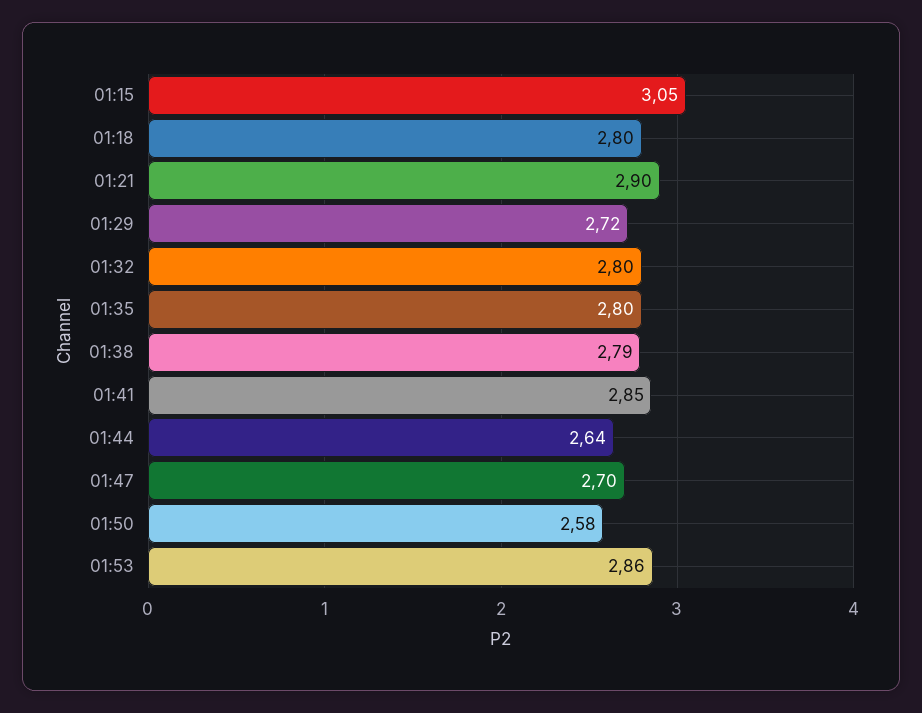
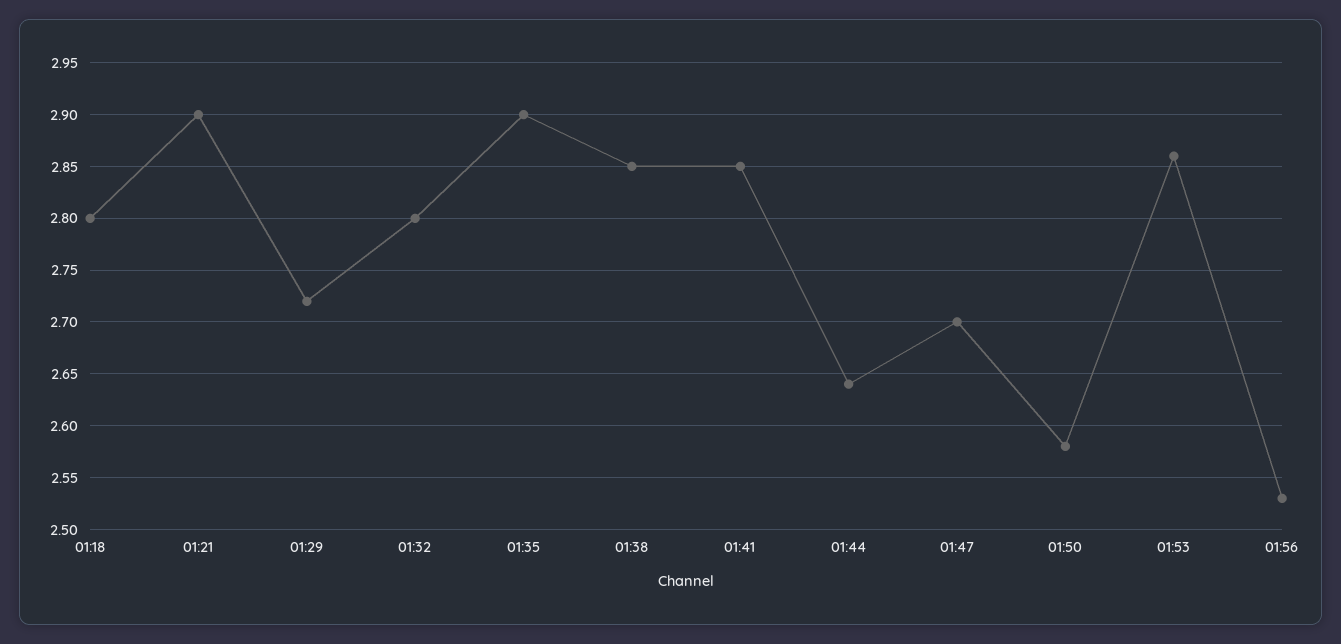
01:15: 3.05 -> none
01:35: 2.8 -> 2.9
01:38: 2.79 -> 2.85
01:56: none -> 2.53

